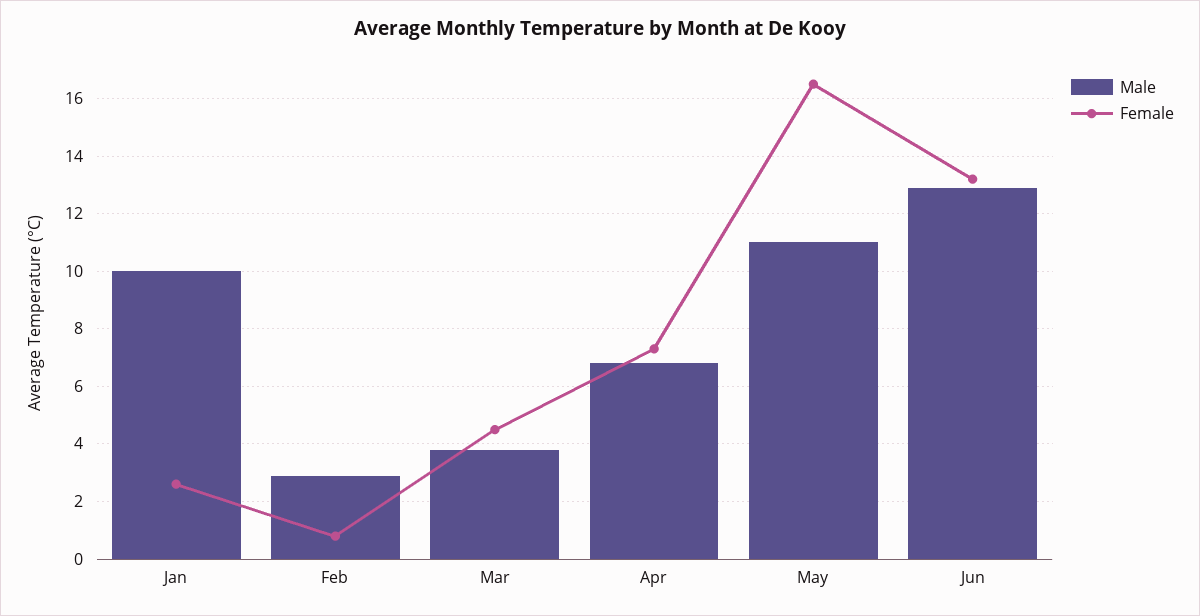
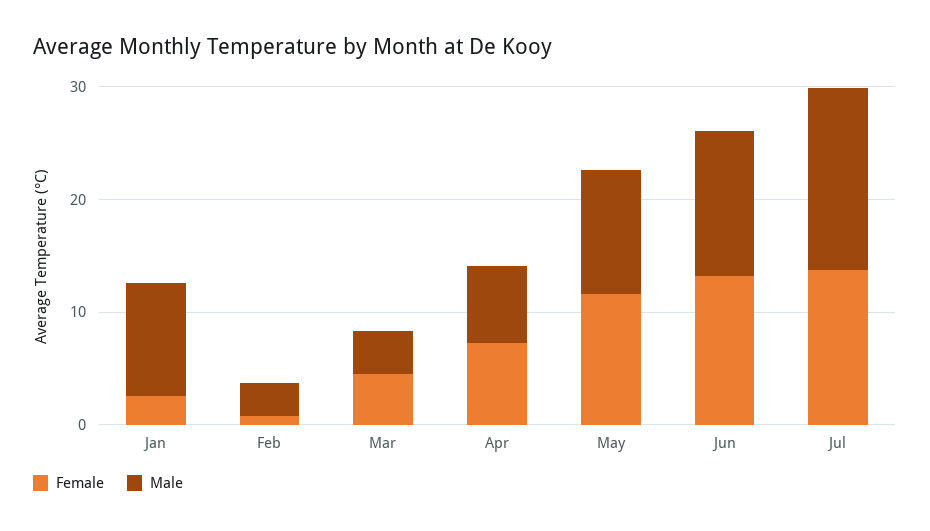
Female, May: 16.5 -> 12
Female, Jul: none -> 14
Male, Jul: none -> 16

